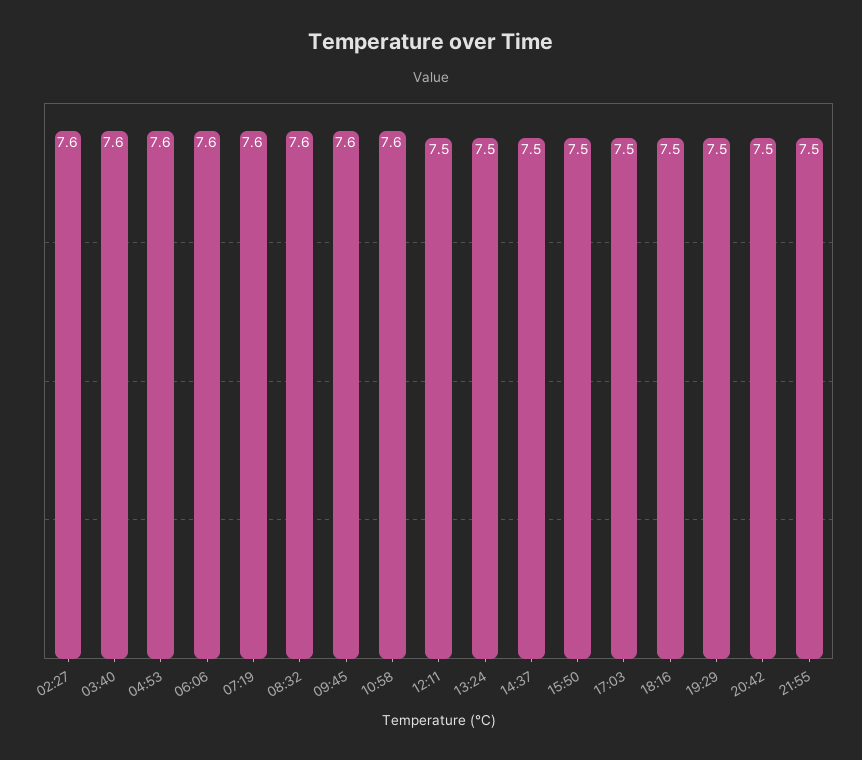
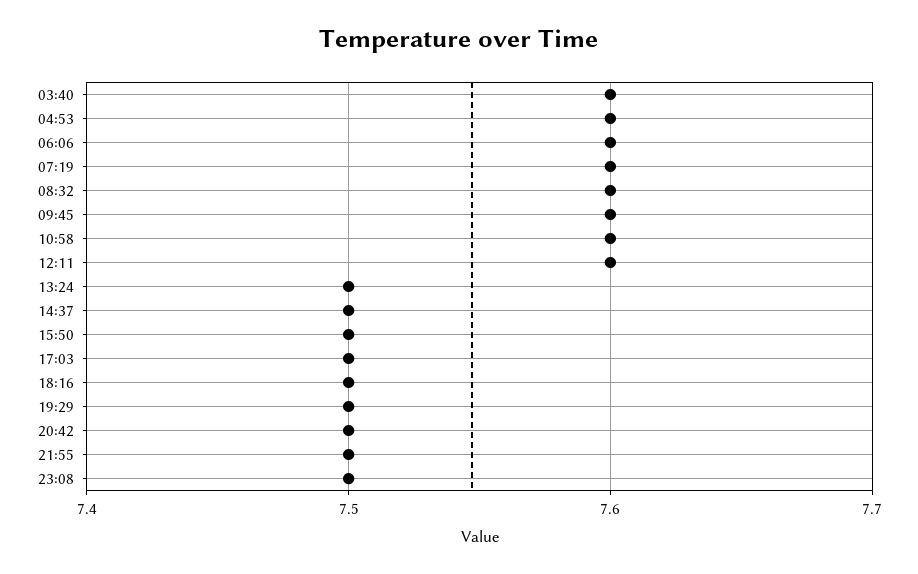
02:27: 7.6 -> none
12:11: 7.5 -> 7.6
23:08: none -> 7.5

